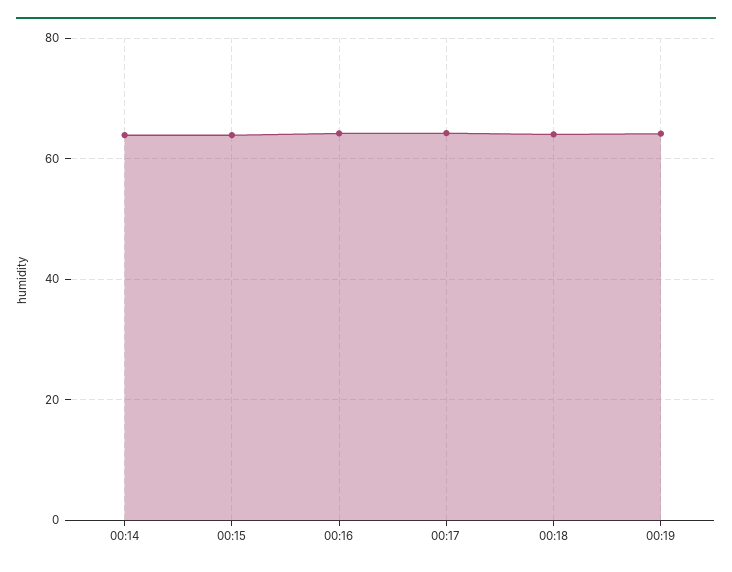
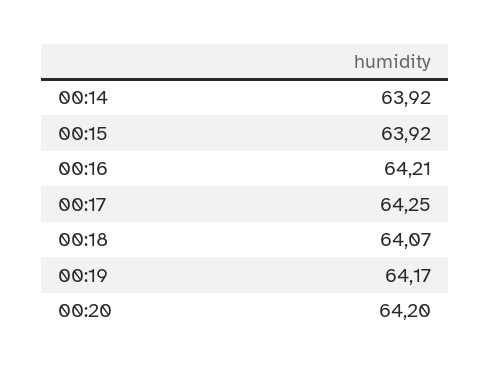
00:20: none -> 64.2

